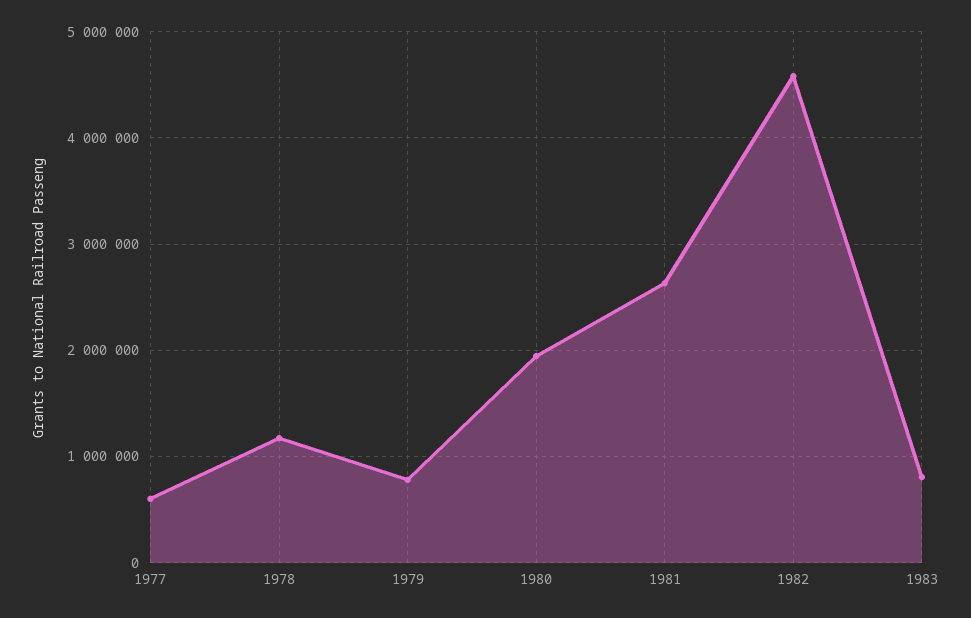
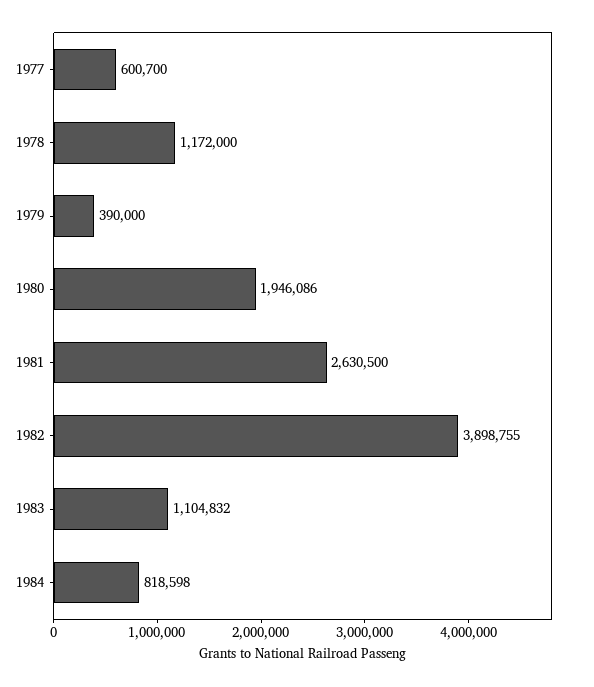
1979: 800000 -> 390000
1982: 4600000 -> 3898755
1983: 800000 -> 1104832
1984: none -> 818598

